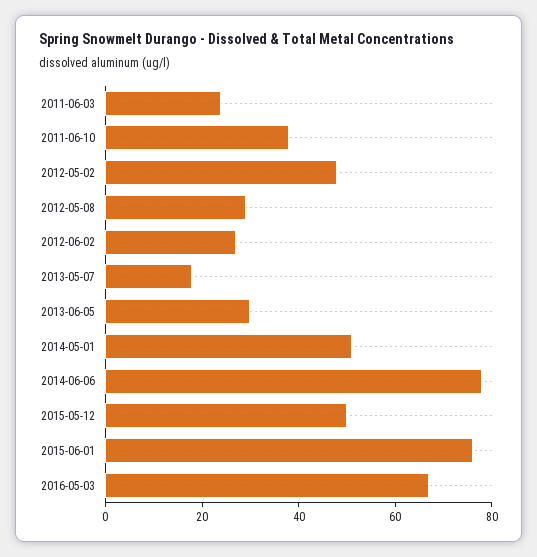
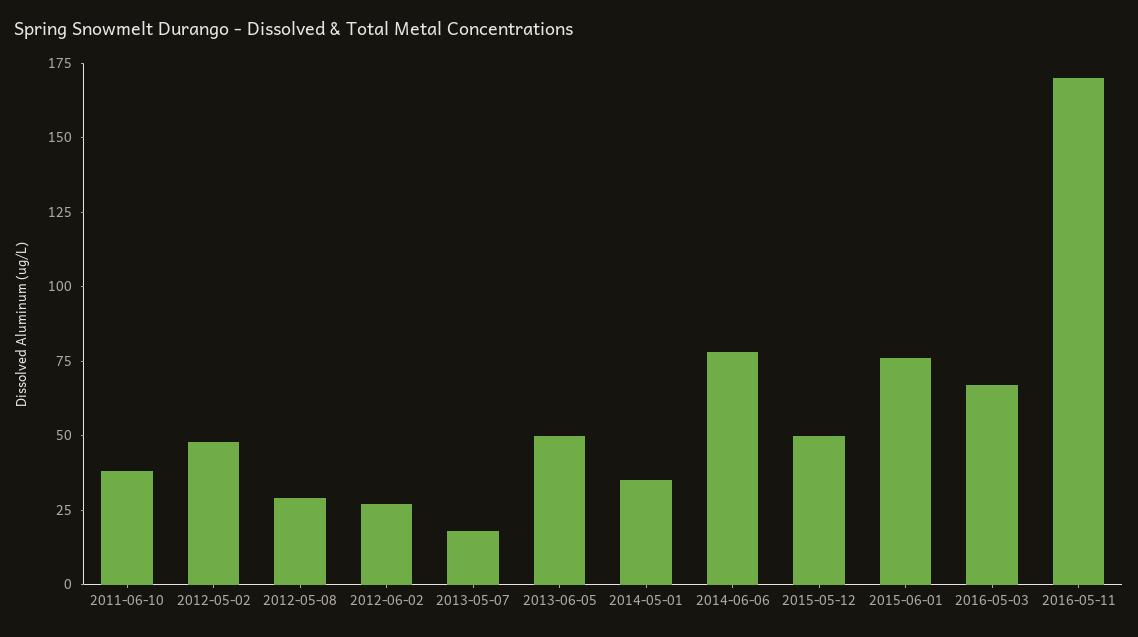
2011-06-03: 25 -> none
2013-06-05: 30 -> 50
2014-05-01: 50 -> 35
2016-05-11: none -> 170

